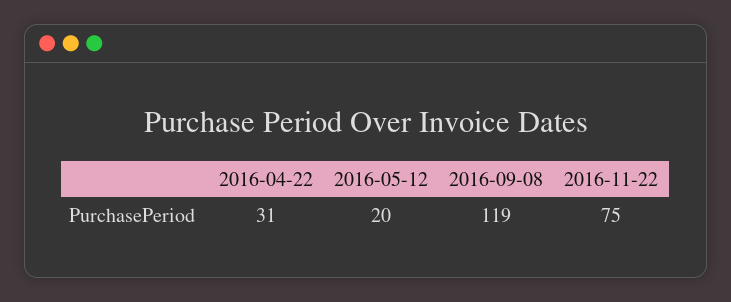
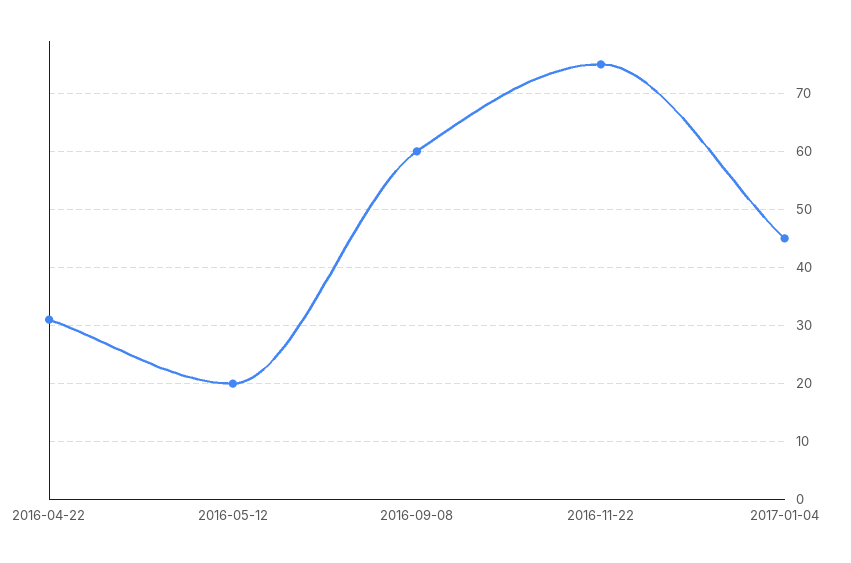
2016-09-08: 119 -> 60
2017-01-04: none -> 45

